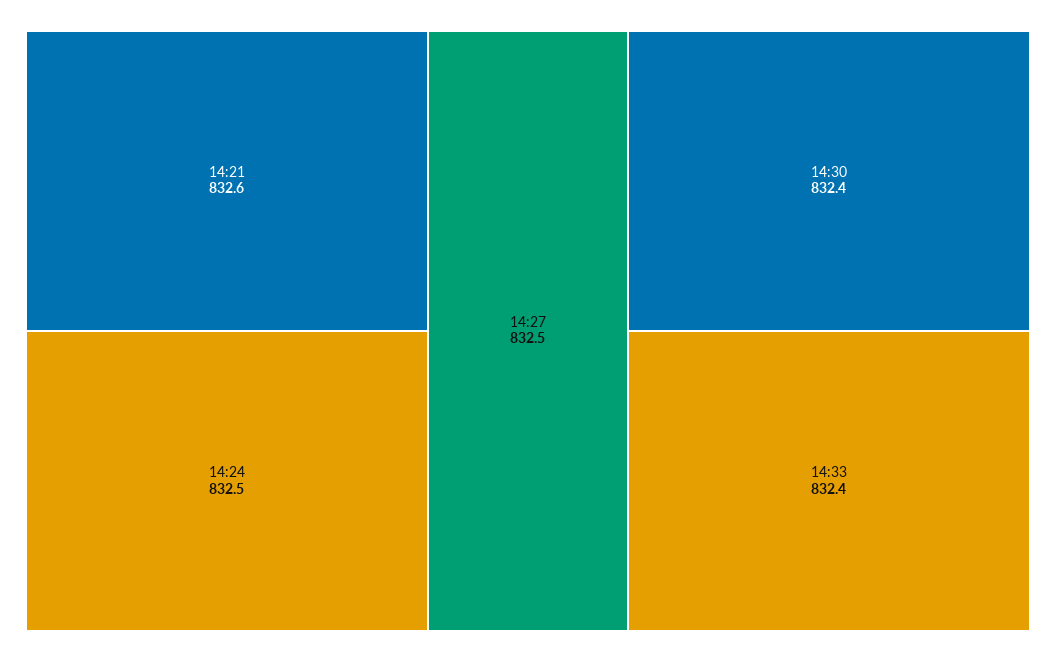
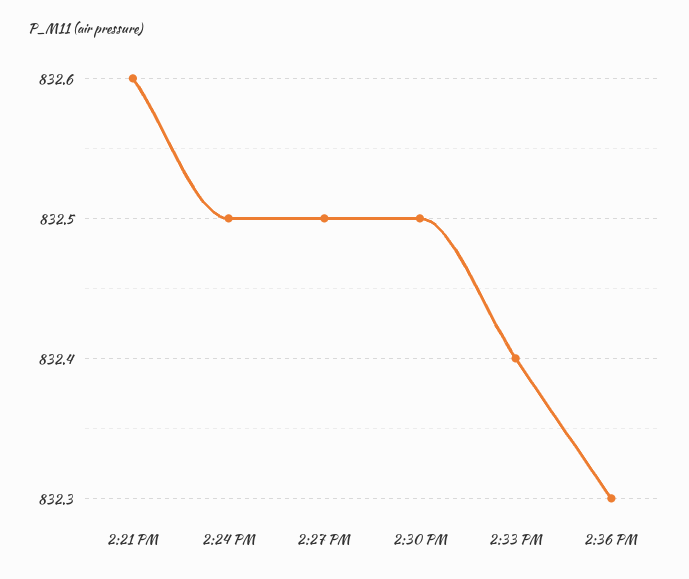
14:30: 832.4 -> 832.5
2:36 PM: none -> 832.3

